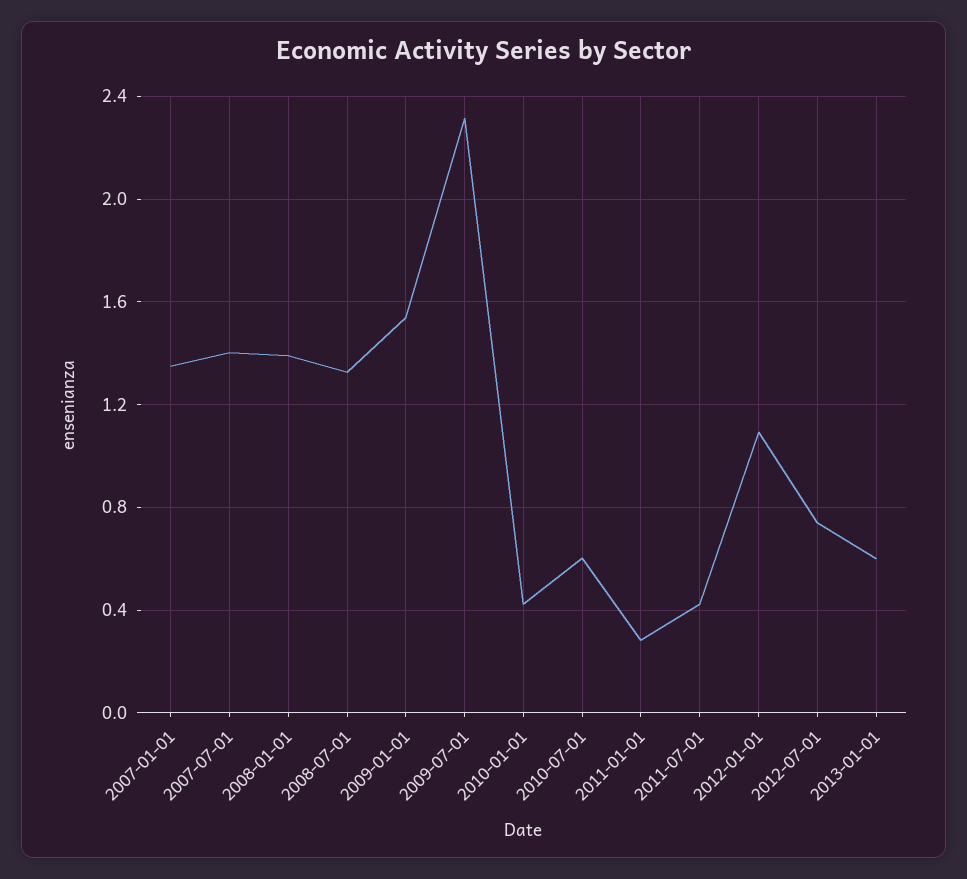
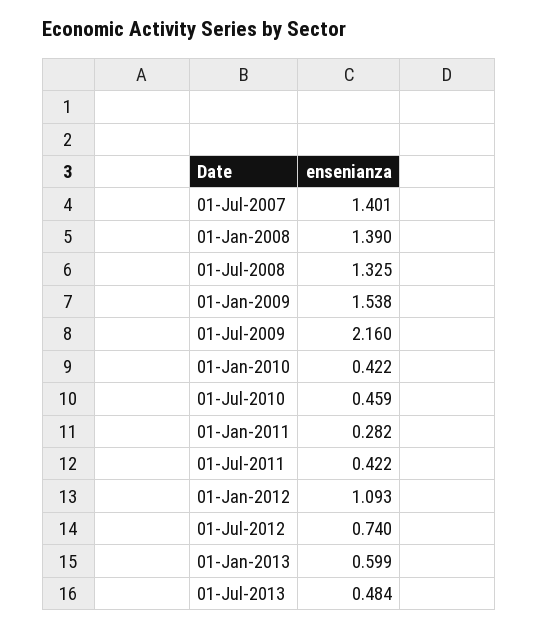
2007-01-01: 1.35 -> none
2009-07-01: 2.3 -> 2.16
2010-07-01: 0.6 -> 0.459
01-Jul-2013: none -> 0.484

